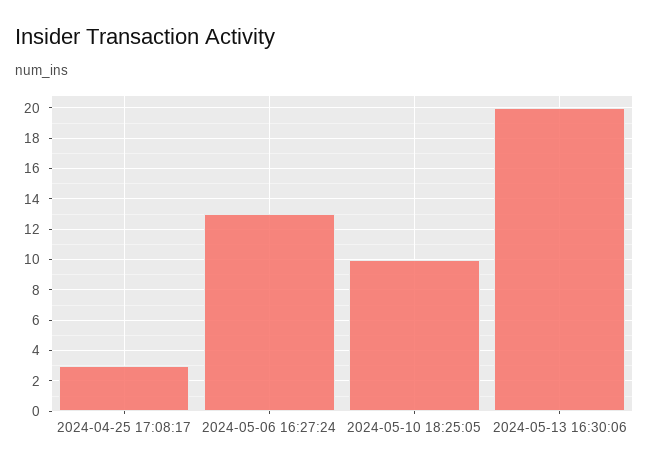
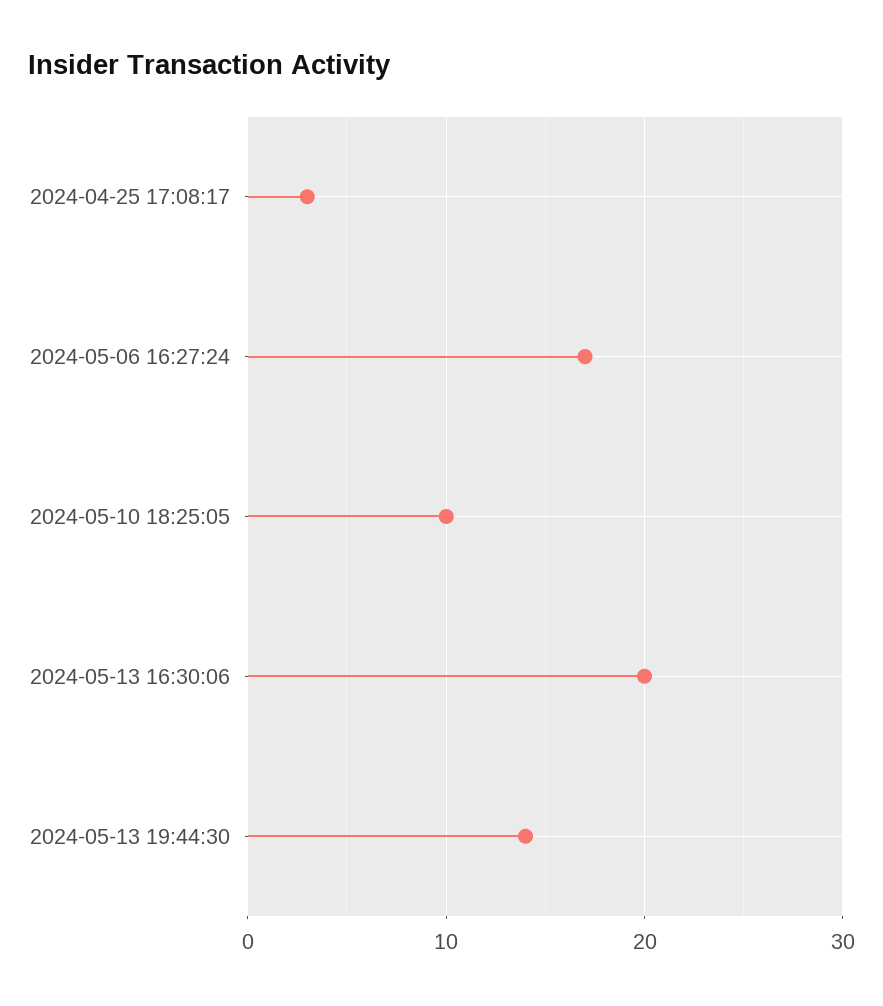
2024-05-06 16:27:24: 13 -> 17
2024-05-13 19:44:30: none -> 14

